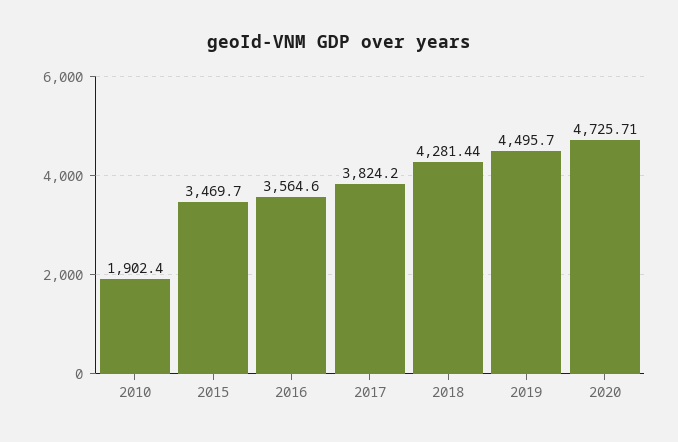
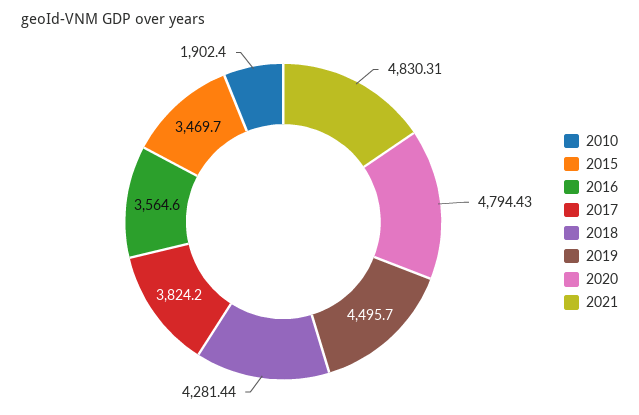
2020: 4725.71 -> 4794.43
2021: none -> 4830.31

